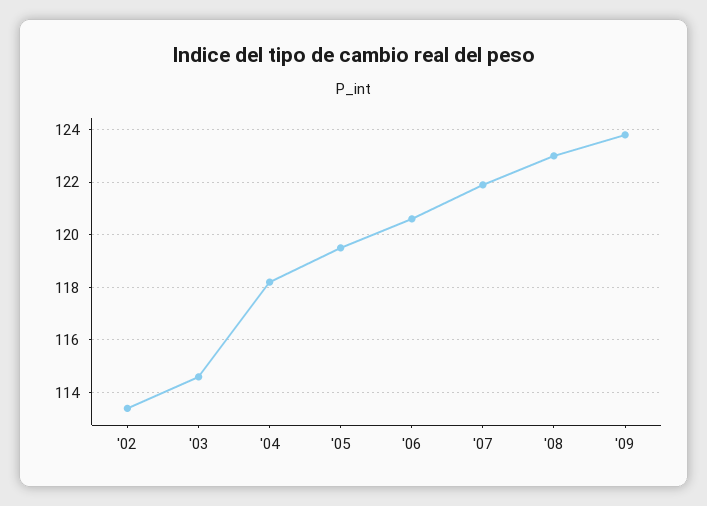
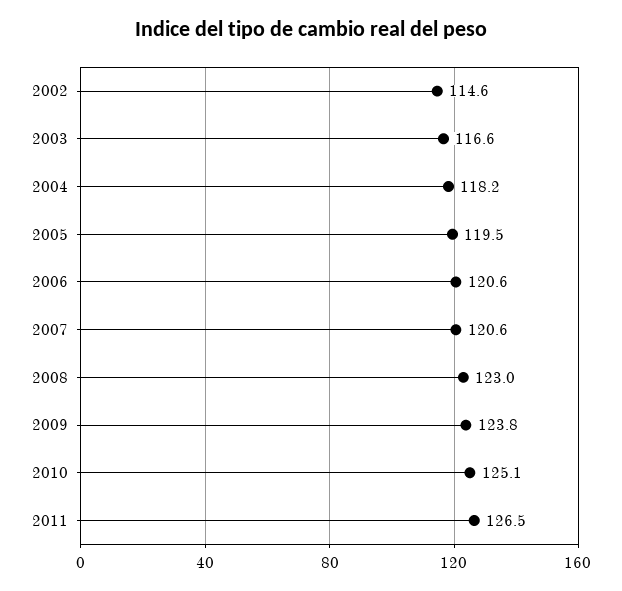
'02: 113.5 -> 114.6
'03: 114.5 -> 116.6
'07: 122 -> 120.6
2010: none -> 125.1
2011: none -> 126.5

